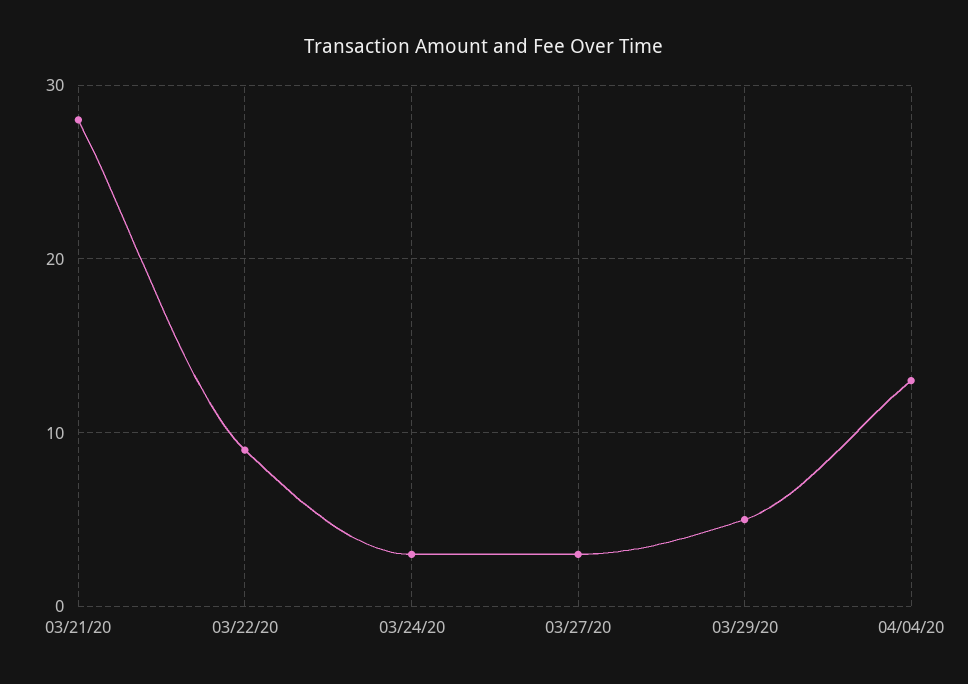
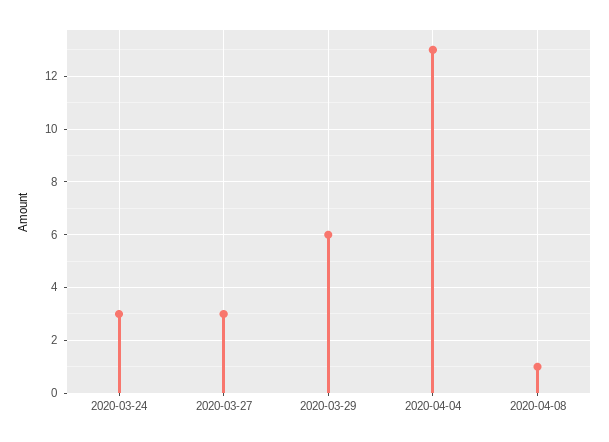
03/21/20: 28 -> none
03/22/20: 9 -> none
03/29/20: 5 -> 6
2020-04-08: none -> 1

